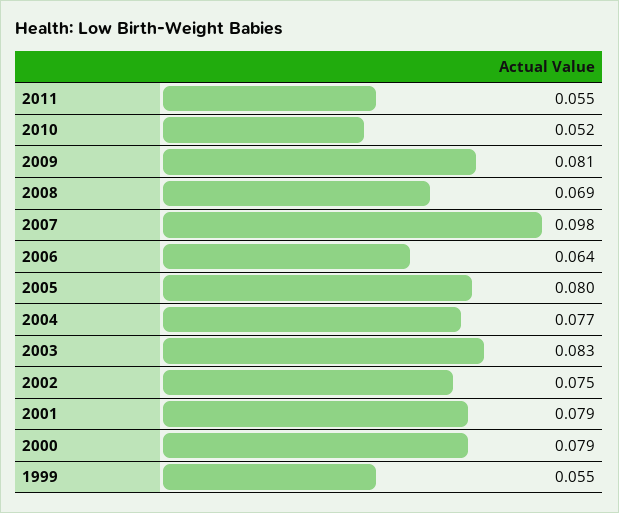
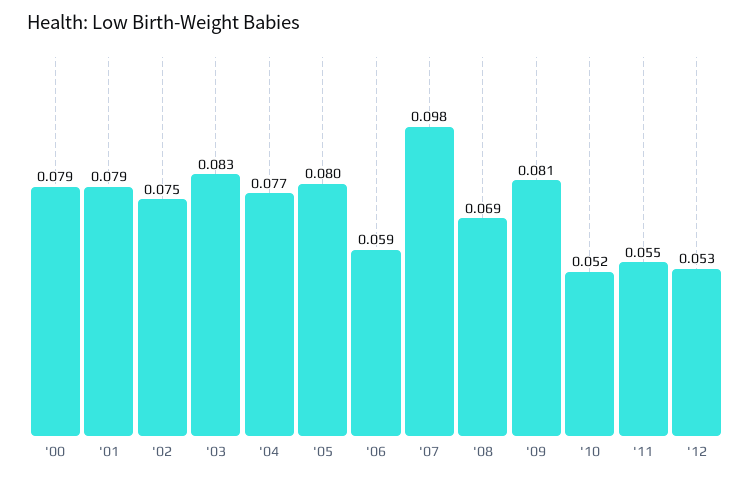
2006: 0.064 -> 0.059
1999: 0.055 -> none
'12: none -> 0.053

